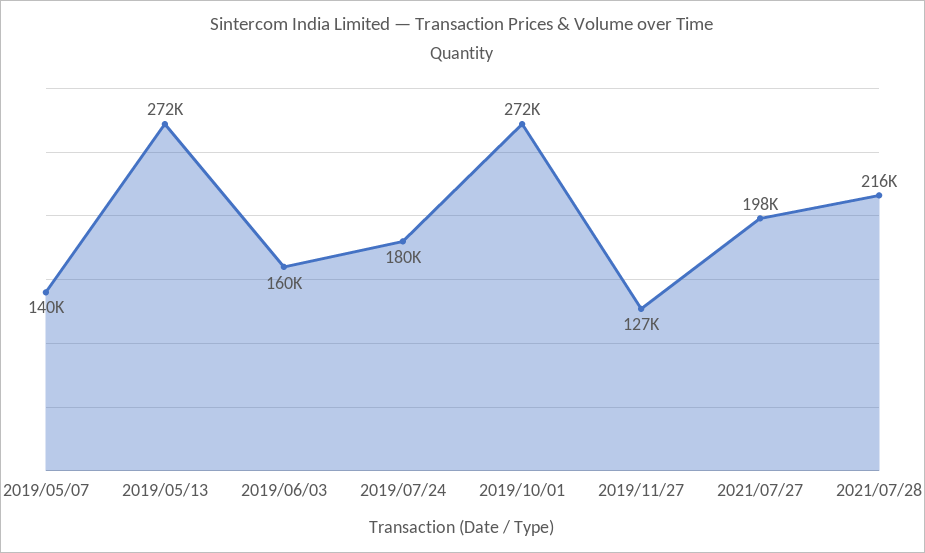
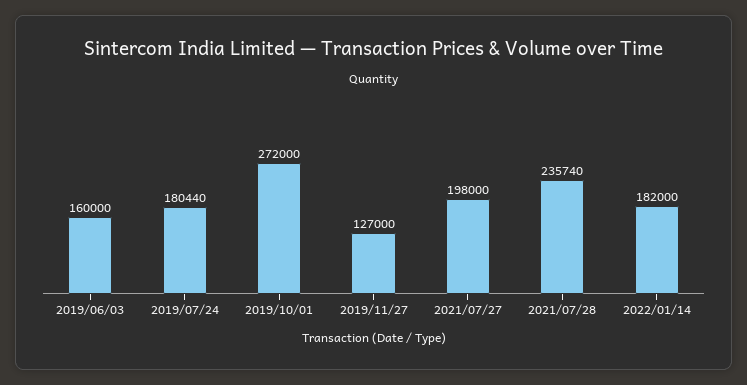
2019/05/07: 140000 -> none
2019/05/13: 272000 -> none
2021/07/28: 216000 -> 235740
2022/01/14: none -> 182000

